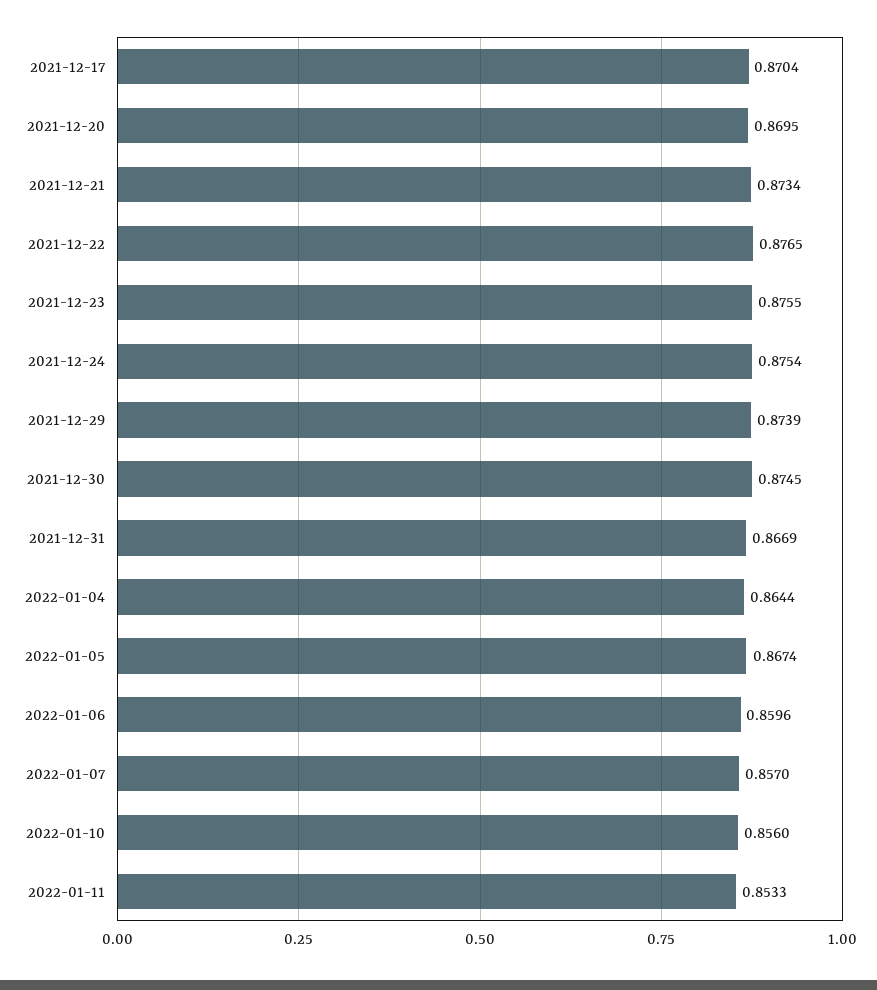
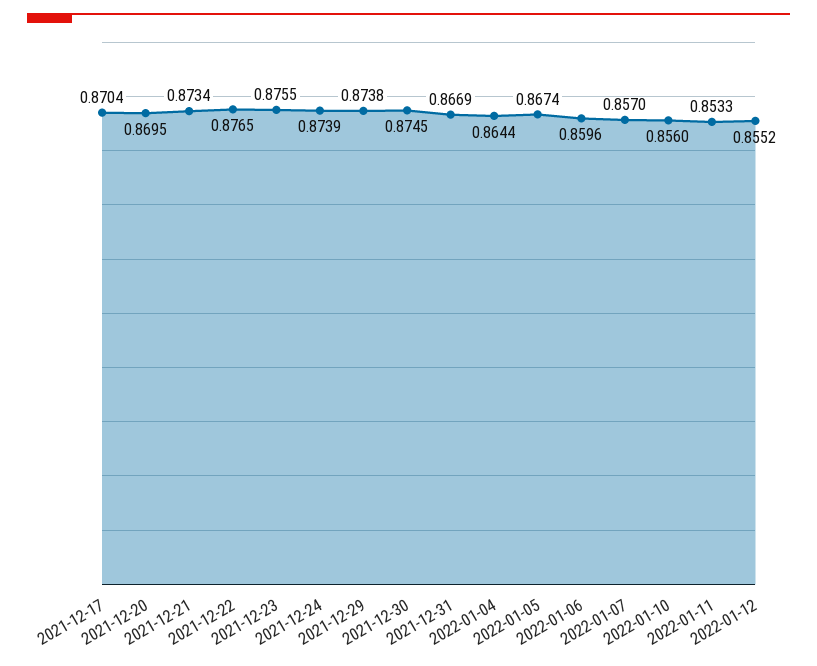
2021-12-24: 0.8754 -> 0.8739
2021-12-29: 0.8739 -> 0.8738
2022-01-12: none -> 0.8552

